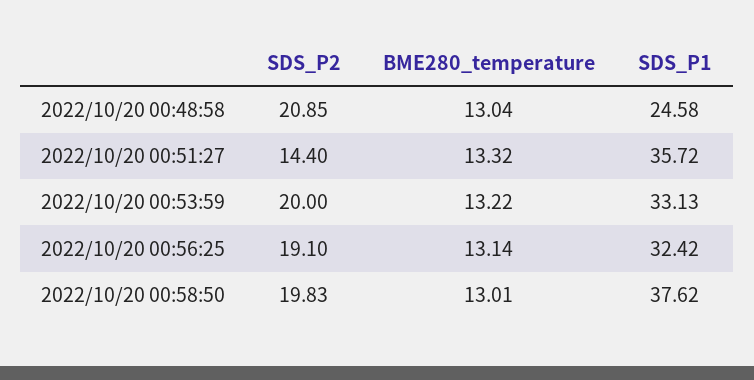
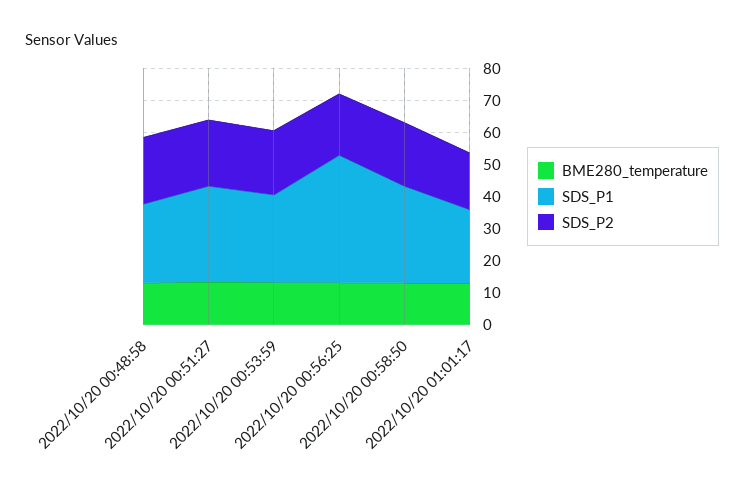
SDS_P2, 2022/10/20 00:51:27: 14.4 -> 20
SDS_P1, 2022/10/20 00:51:27: 35.72 -> 30
SDS_P1, 2022/10/20 00:53:59: 33.13 -> 27.5
SDS_P1, 2022/10/20 00:56:25: 32.42 -> 40
SDS_P1, 2022/10/20 00:58:50: 37.62 -> 30
BME280_temperature, 2022/10/20 01:01:17: none -> 12.5
SDS_P1, 2022/10/20 01:01:17: none -> 22.5
SDS_P2, 2022/10/20 01:01:17: none -> 17.5

